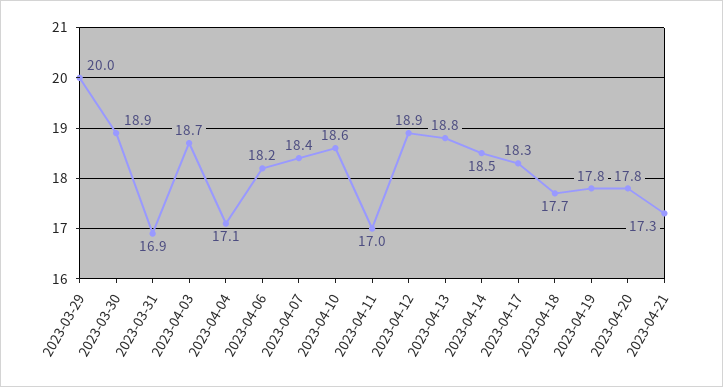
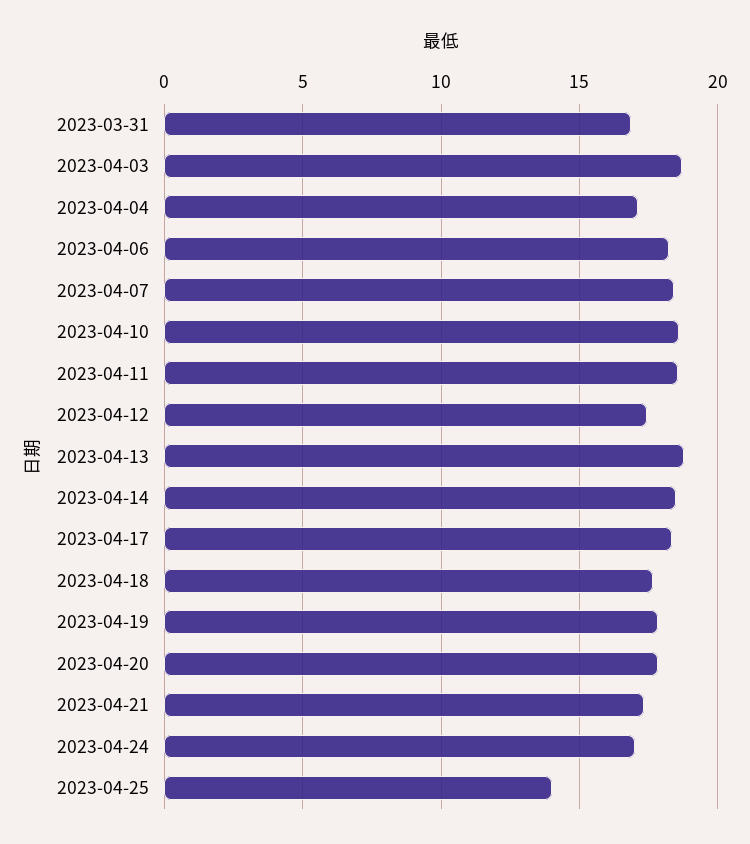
2023-03-29: 20 -> none
2023-03-30: 18.9 -> none
2023-04-11: 17 -> 18.5
2023-04-12: 18.9 -> 17.5
2023-04-24: none -> 17
2023-04-25: none -> 14

